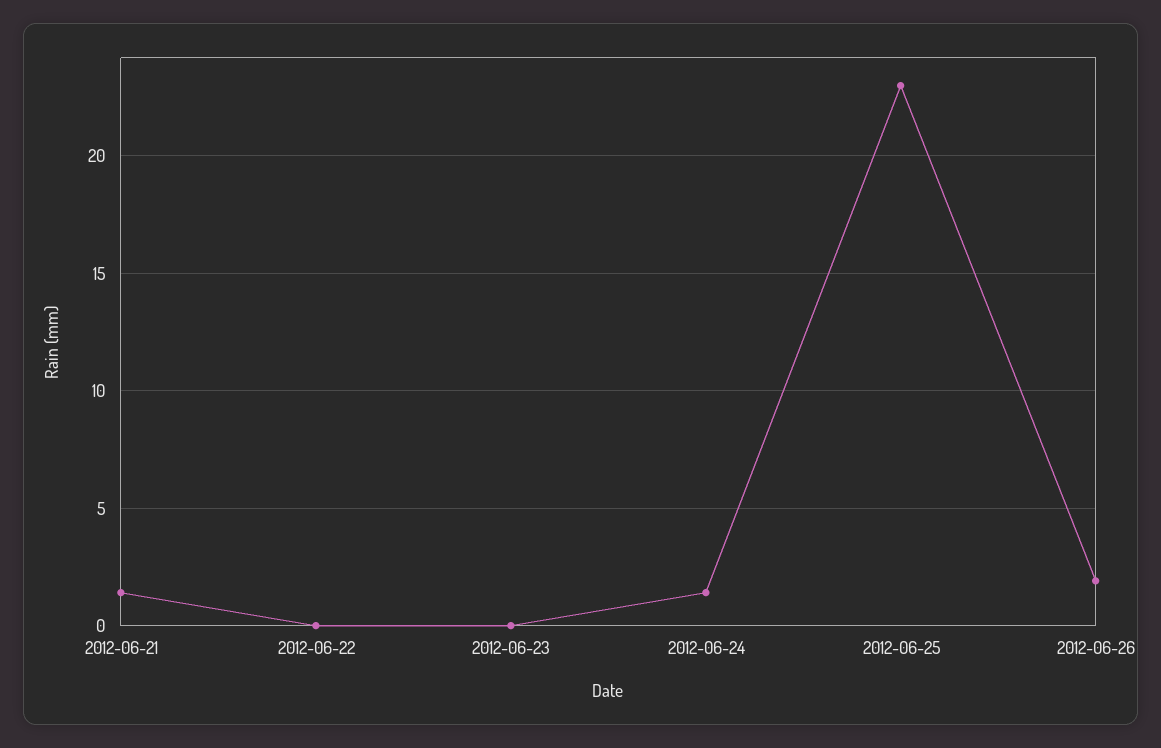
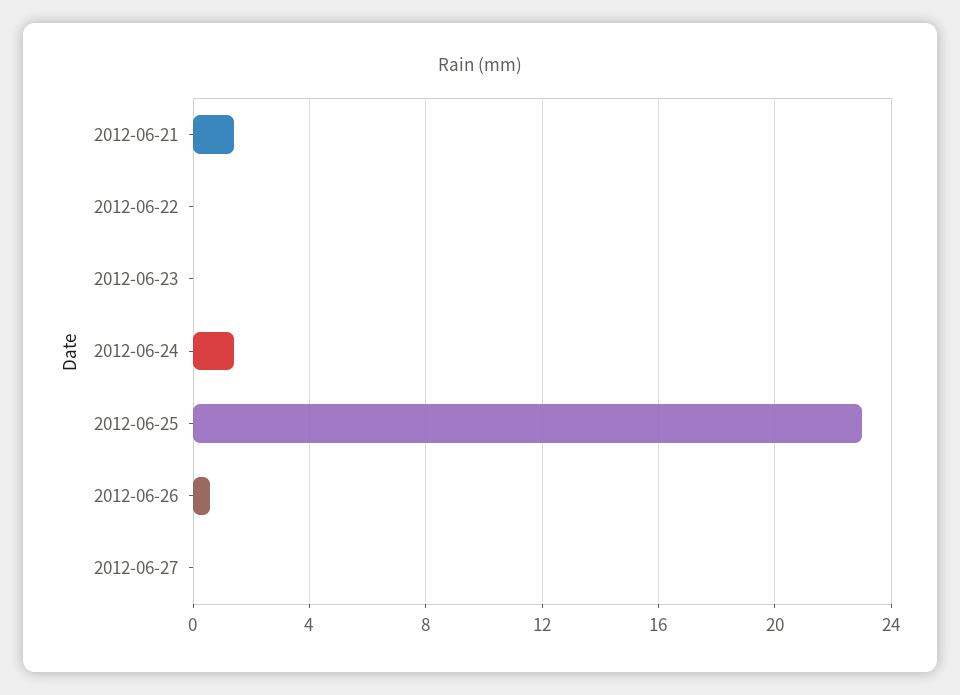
2012-06-26: 2 -> 0.5
2012-06-27: none -> 0

